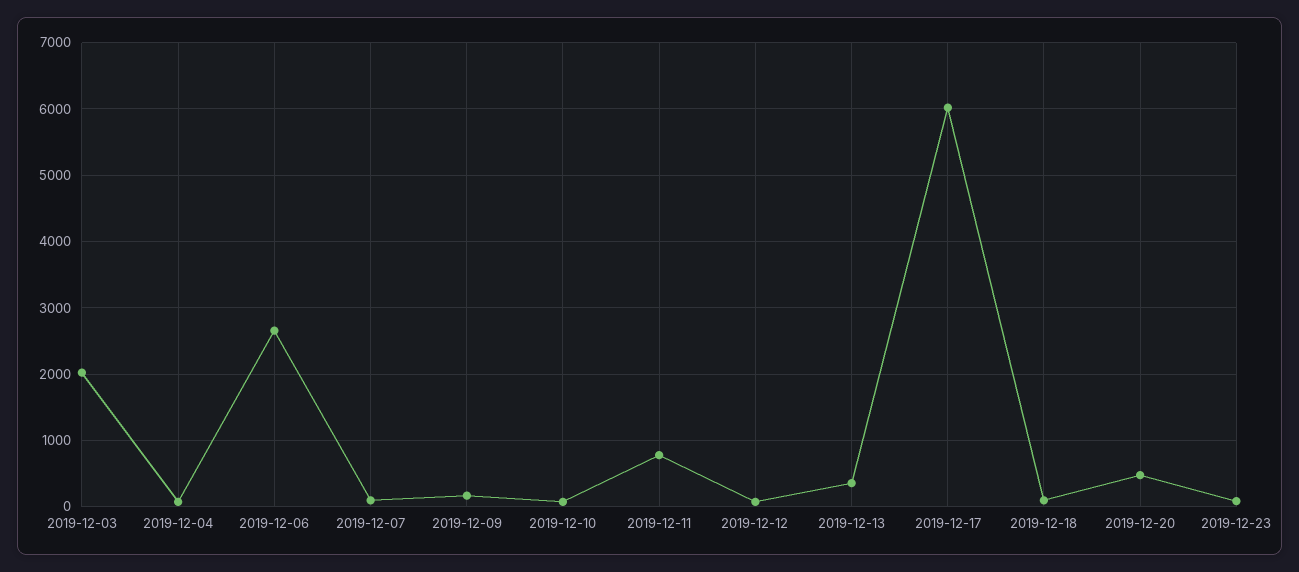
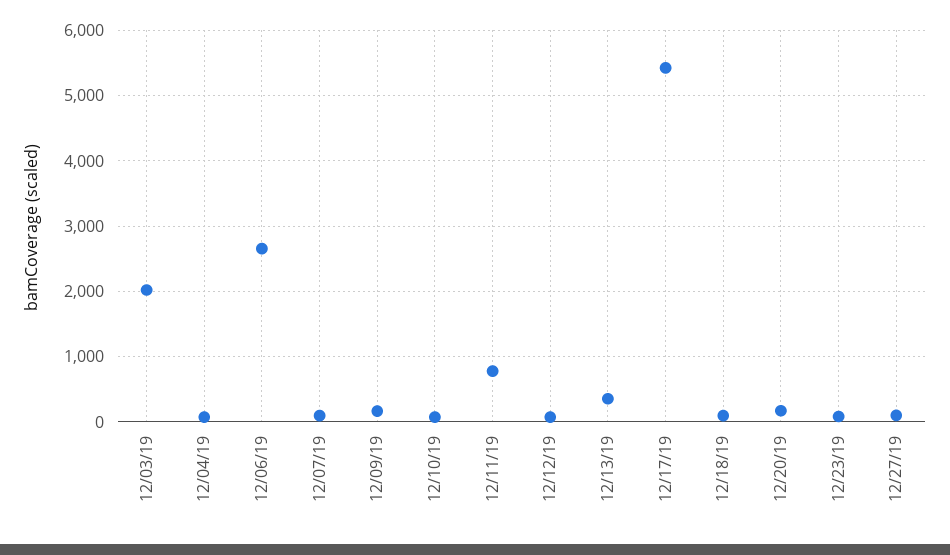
2019-12-17: 6000 -> 5400
2019-12-20: 500 -> 200
12/27/19: none -> 100

